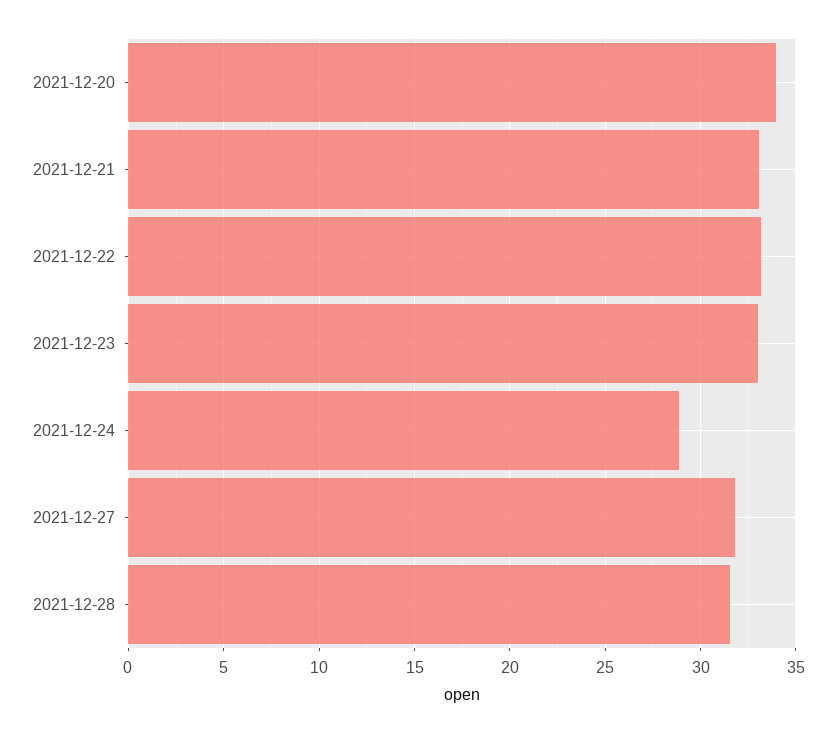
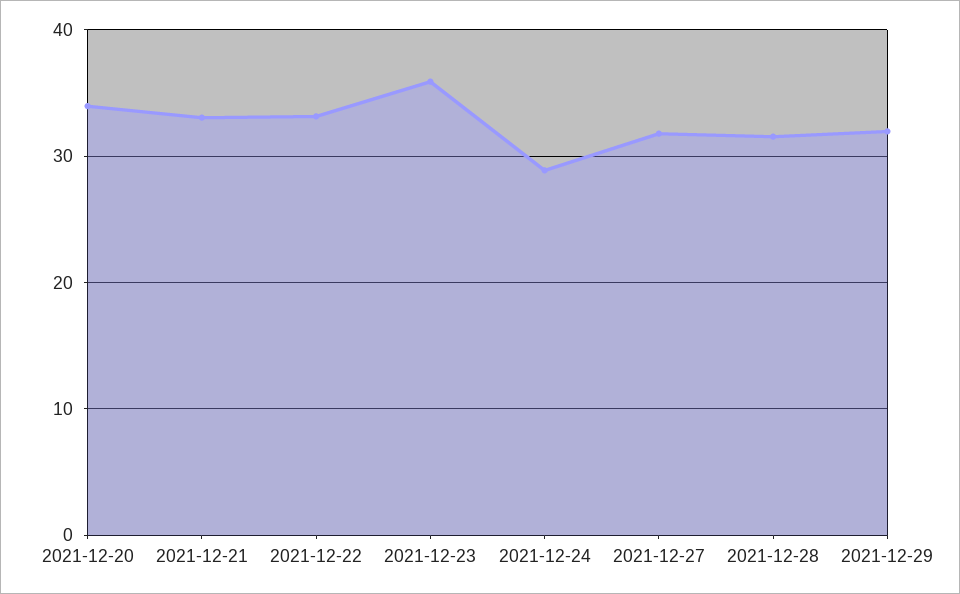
2021-12-23: 33 -> 36
2021-12-29: none -> 32

